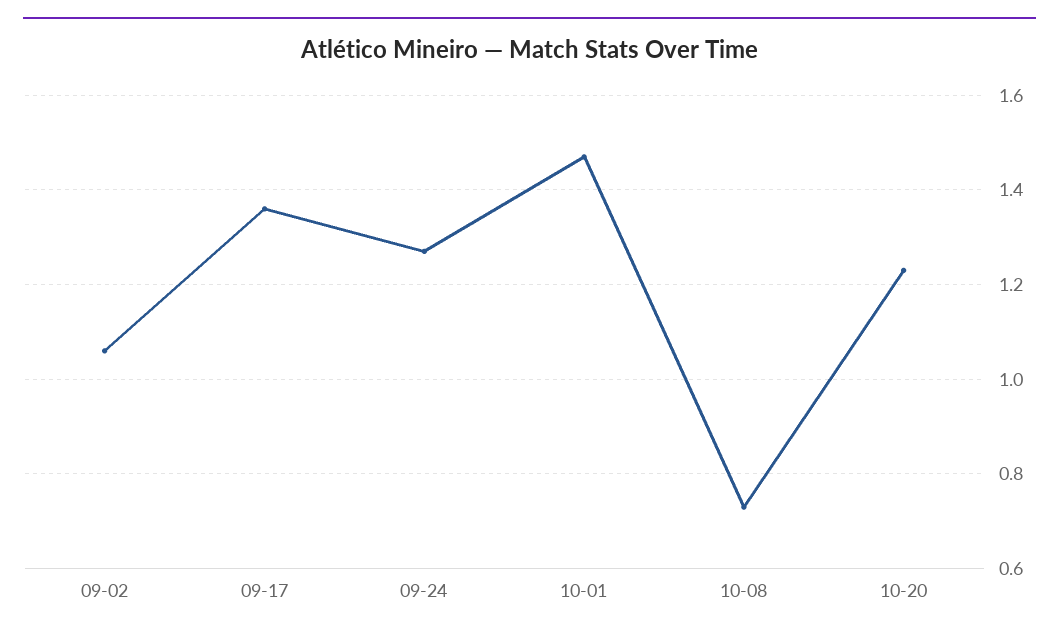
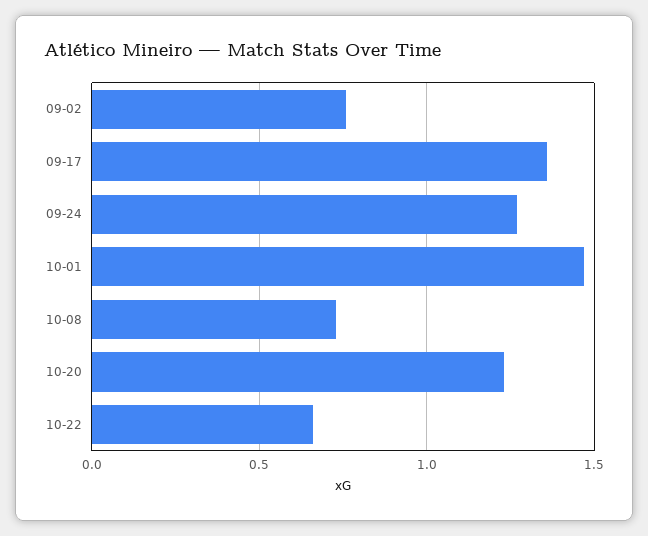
09-02: 1.05 -> 0.75
10-22: none -> 0.65

